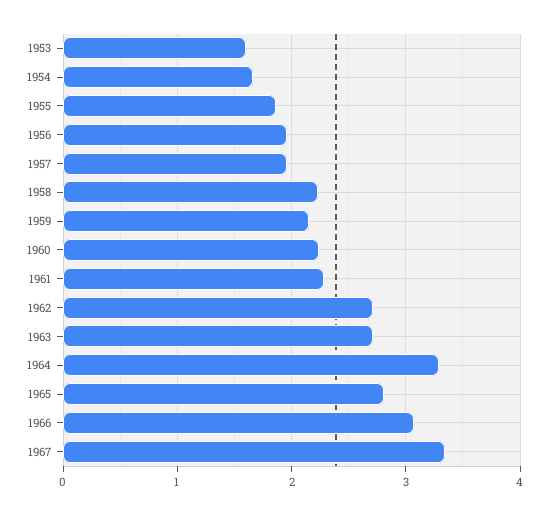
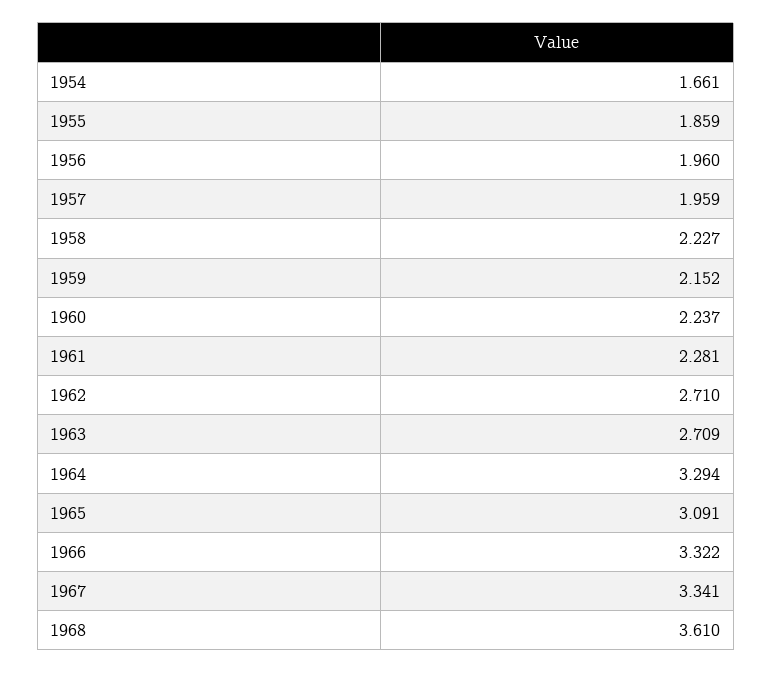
1953: 1.6 -> none
1965: 2.8 -> 3.091
1966: 3.1 -> 3.322
1968: none -> 3.61

